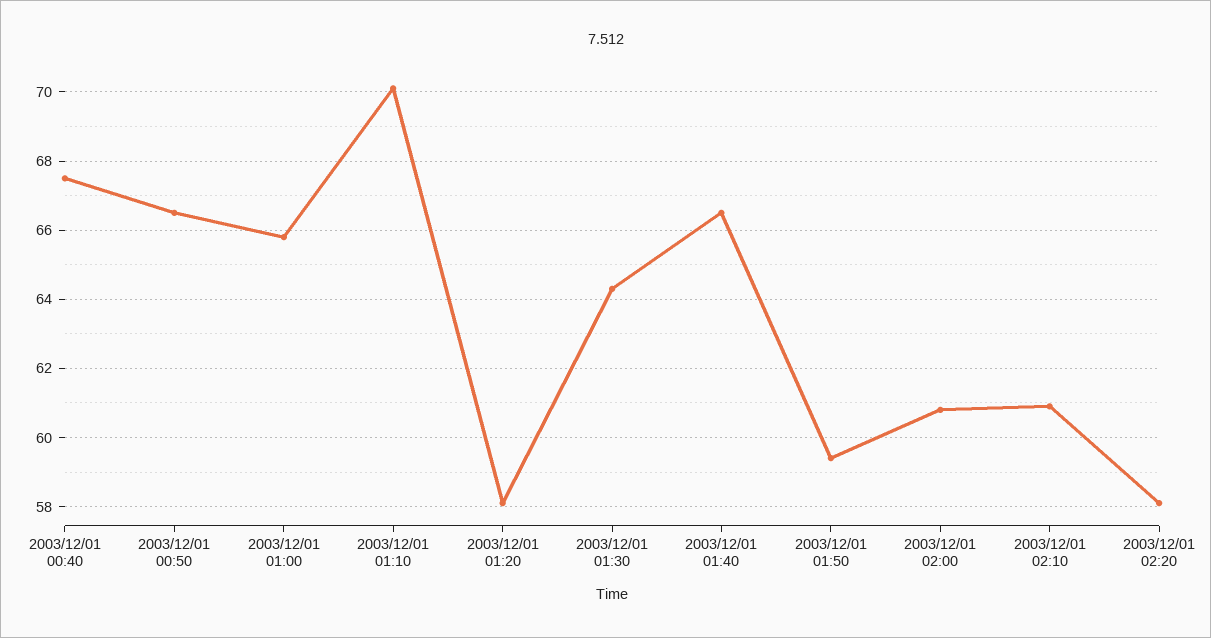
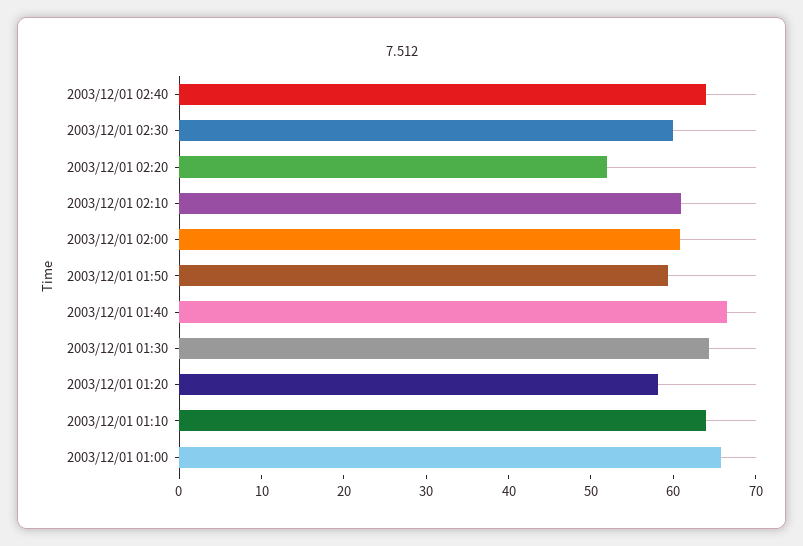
2003/12/01 00:40: 67.5 -> none
2003/12/01 00:50: 66.5 -> none
2003/12/01 01:10: 70 -> 64
2003/12/01 02:20: 58 -> 52
2003/12/01 02:40: none -> 64
2003/12/01 02:30: none -> 60

